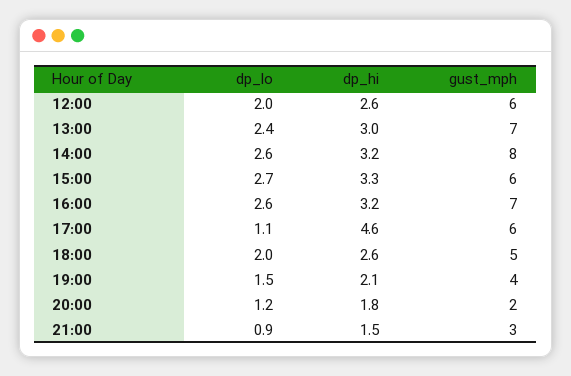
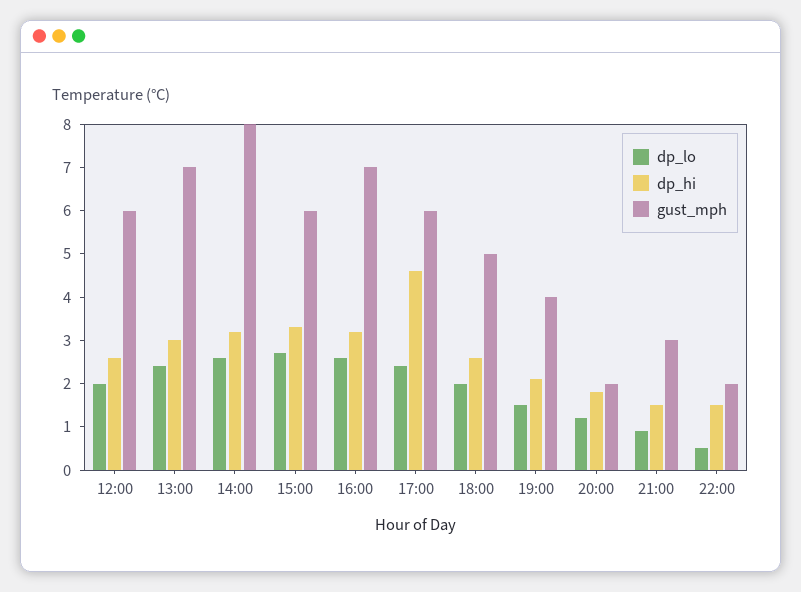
dp_lo, 17:00: 1.1 -> 2.5
dp_lo, 22:00: none -> 0.5
dp_hi, 22:00: none -> 1.5
gust_mph, 22:00: none -> 2

